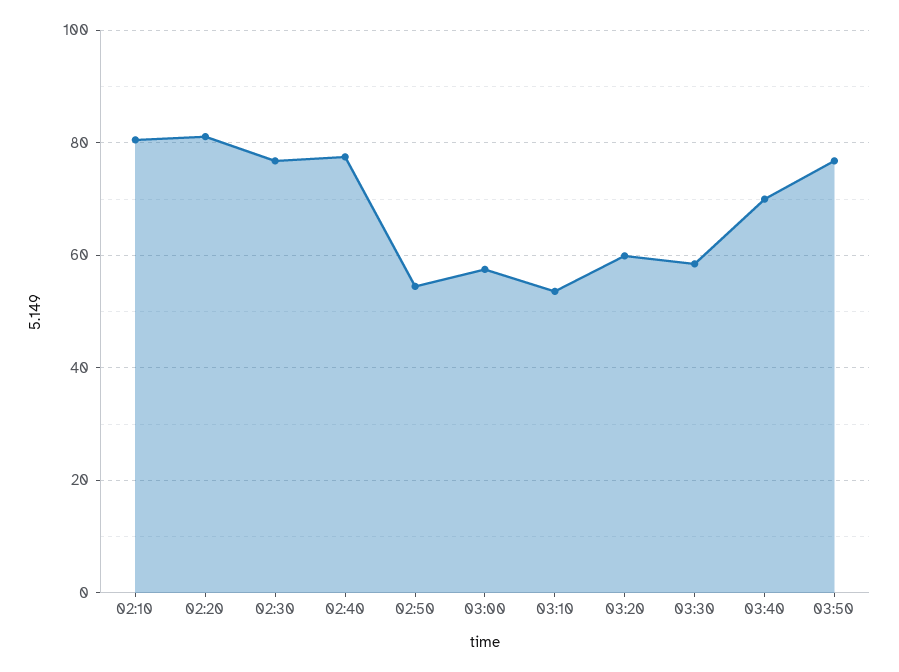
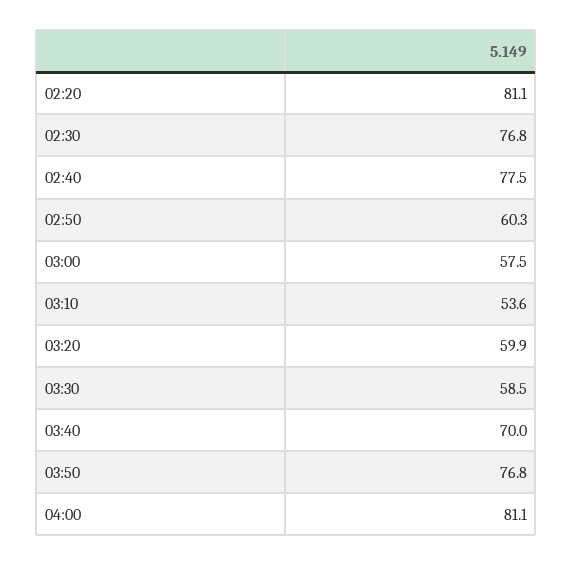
02:10: 80 -> none
02:50: 54 -> 60.3
04:00: none -> 81.1

